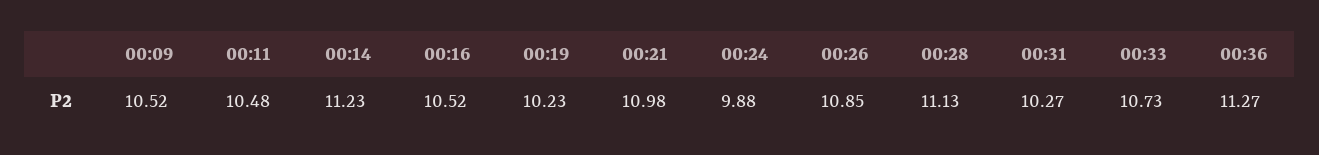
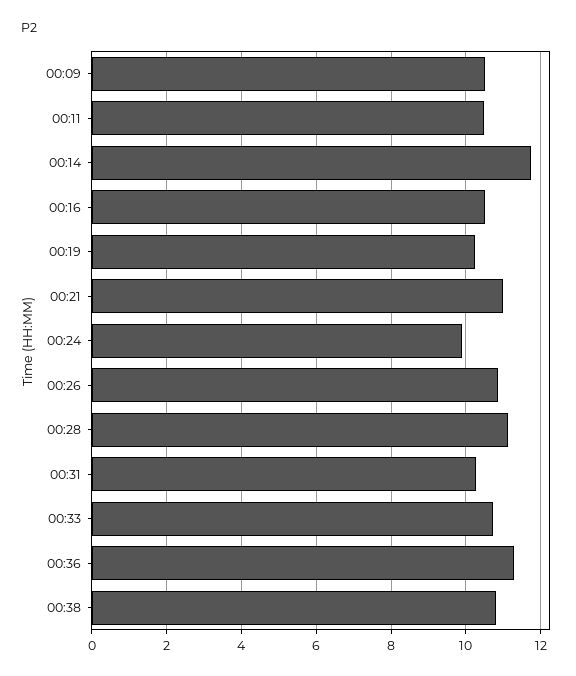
00:14: 11.23 -> 11.8
00:38: none -> 10.8

